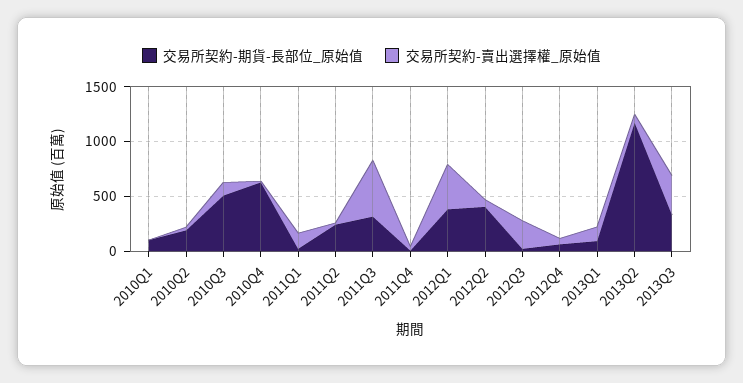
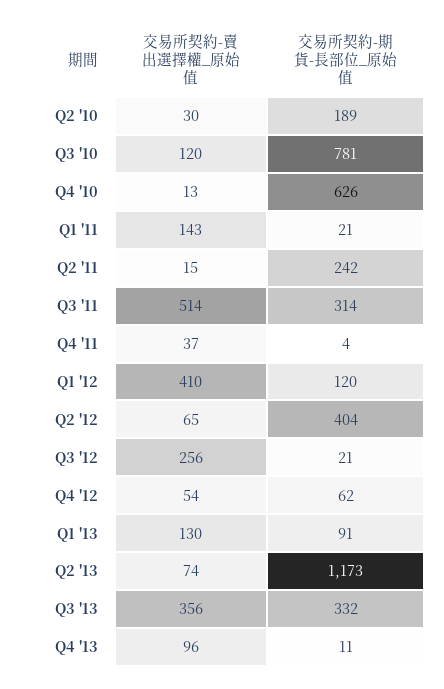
交易所契約-期貨-長部位_原始值, 2010Q1: 100 -> none
交易所契約-賣出選擇權_原始值, 2010Q1: 0 -> none
交易所契約-期貨-長部位_原始值, 2010Q3: 500 -> 781
交易所契約-期貨-長部位_原始值, 2012Q1: 400 -> 120
交易所契約-賣出選擇權_原始值, Q4 '13: none -> 96
交易所契約-期貨-長部位_原始值, Q4 '13: none -> 11

